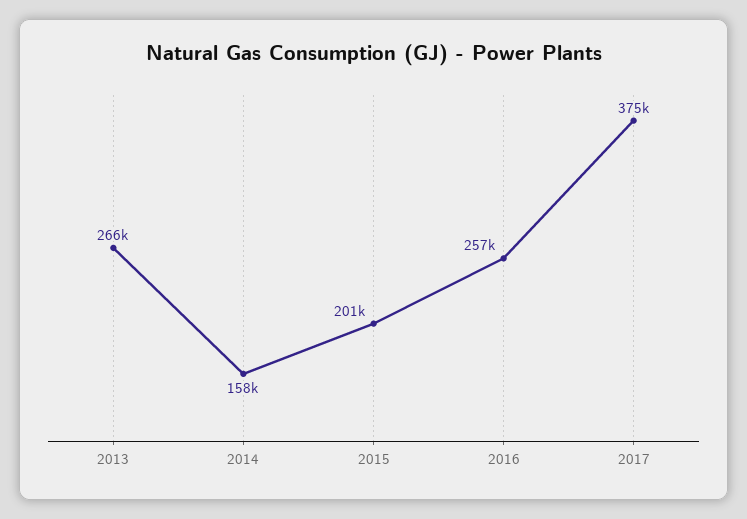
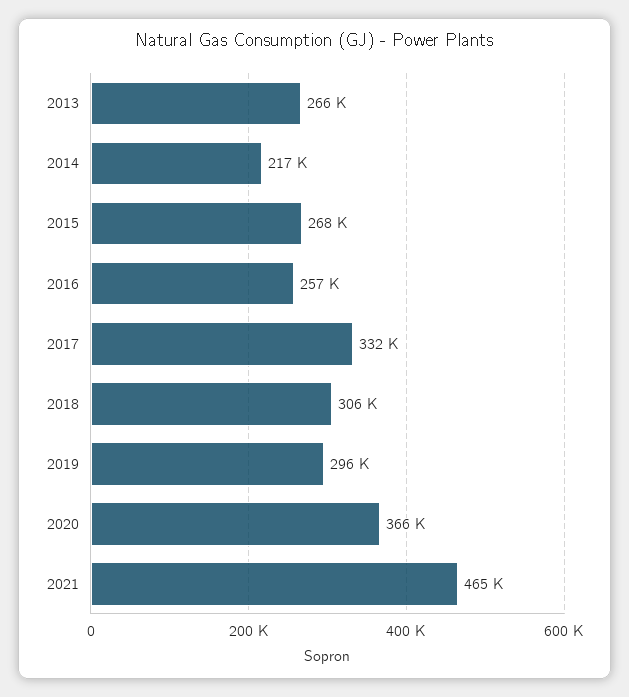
2014: 158000 -> 217000
2015: 201000 -> 268000
2017: 375000 -> 332000
2018: none -> 306000
2019: none -> 296000
2020: none -> 366000
2021: none -> 465000

